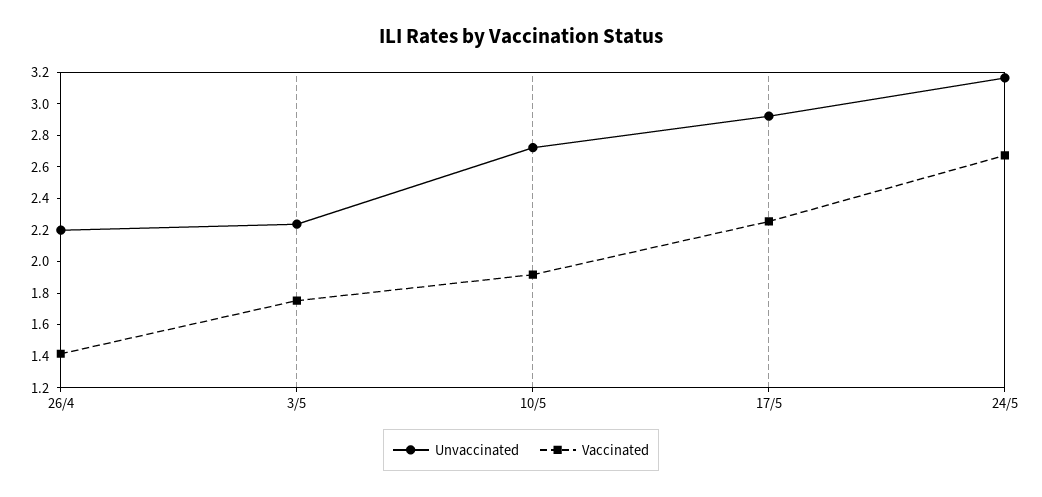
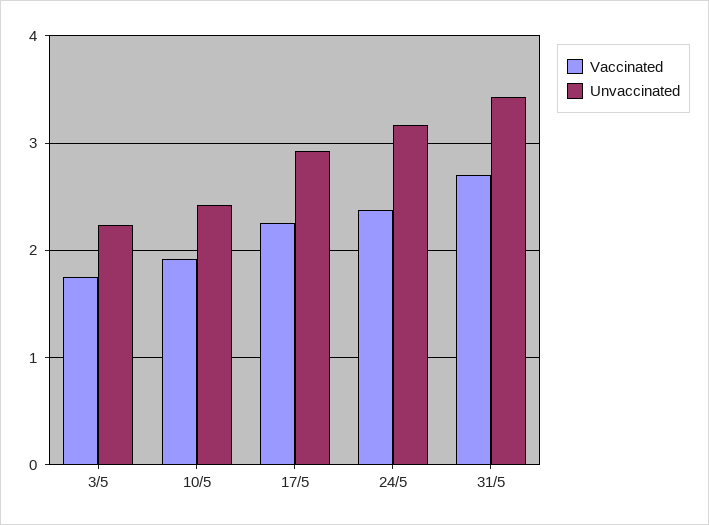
Unvaccinated, 26/4: 2.2 -> none
Vaccinated, 26/4: 1.4 -> none
Unvaccinated, 10/5: 2.7 -> 2.4
Vaccinated, 24/5: 2.7 -> 2.4
Vaccinated, 31/5: none -> 2.7
Unvaccinated, 31/5: none -> 3.4

